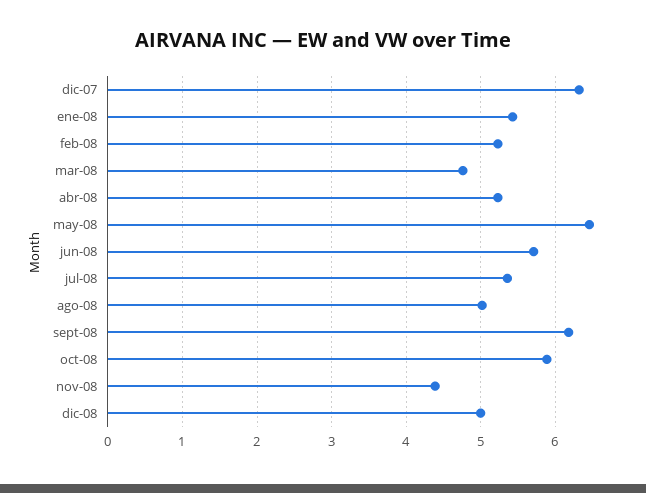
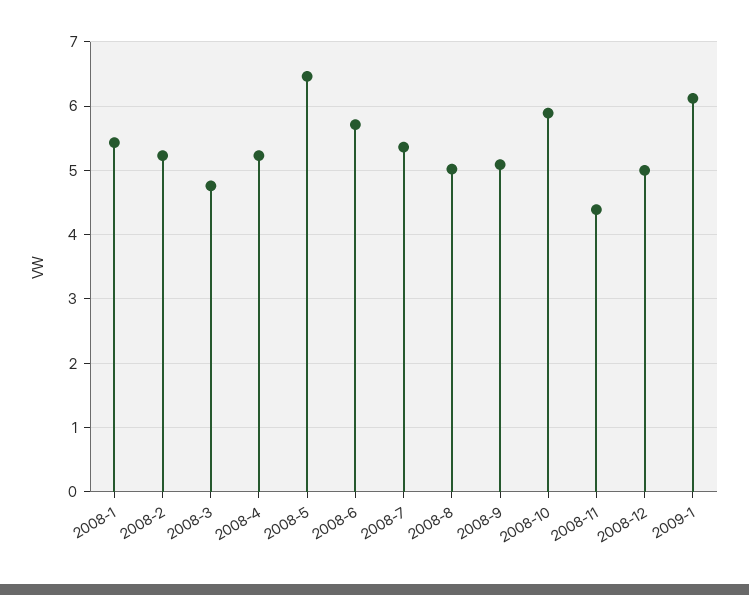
dic-07: 6.3 -> none
sept-08: 6.2 -> 5.1
2009-1: none -> 6.1

